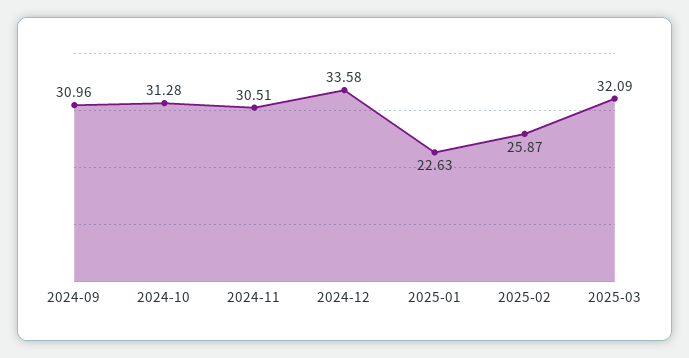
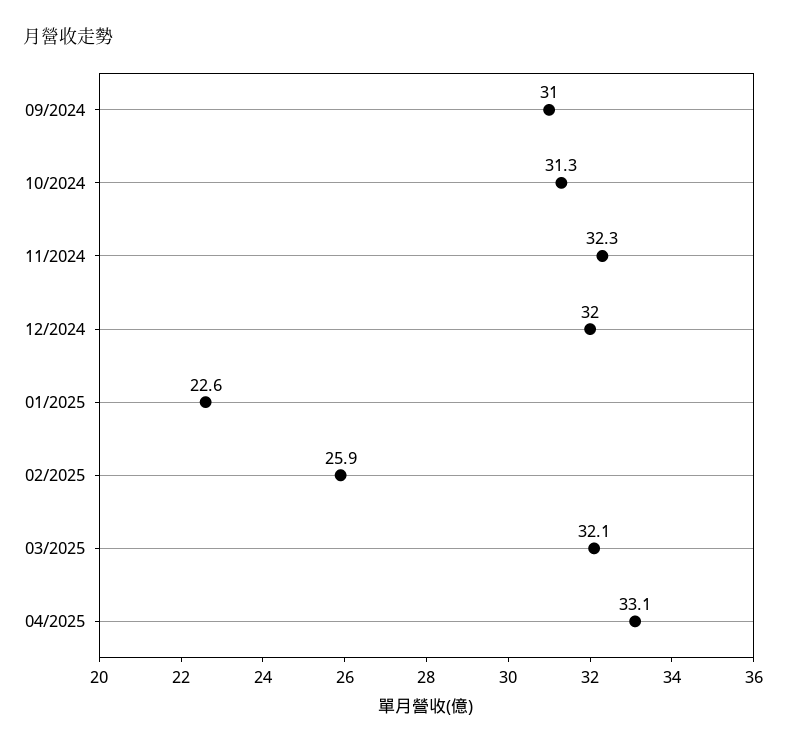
2024-11: 30.51 -> 32.3
2024-12: 33.58 -> 32
04/2025: none -> 33.1

